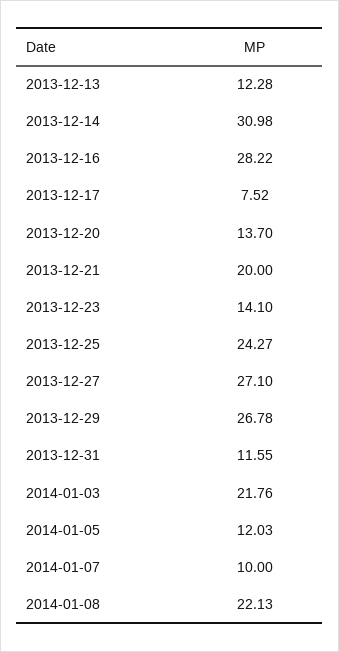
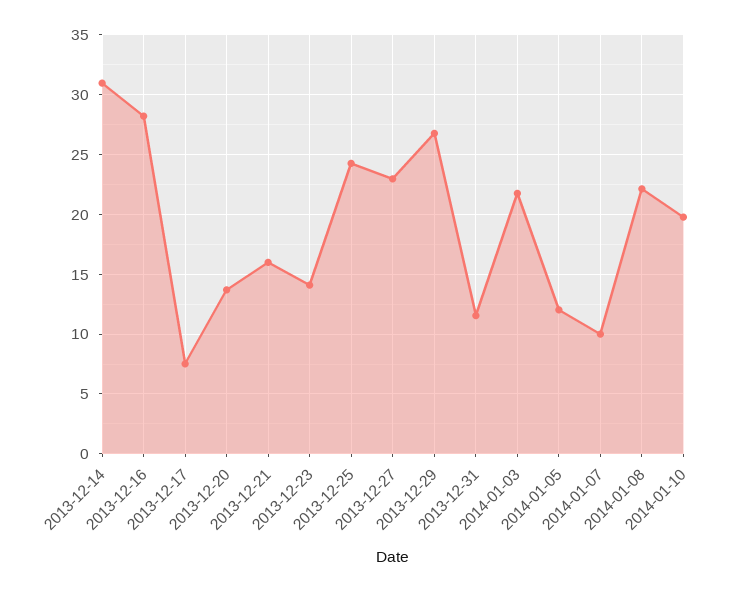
2013-12-13: 12.28 -> none
2013-12-21: 20 -> 16
2013-12-27: 27.1 -> 23
2014-01-10: none -> 20

